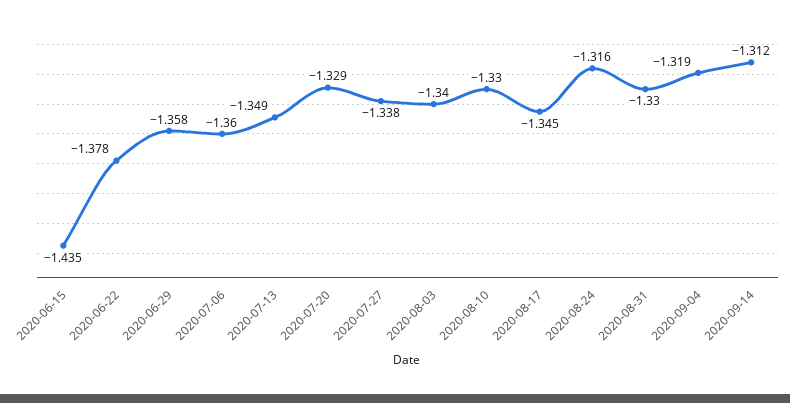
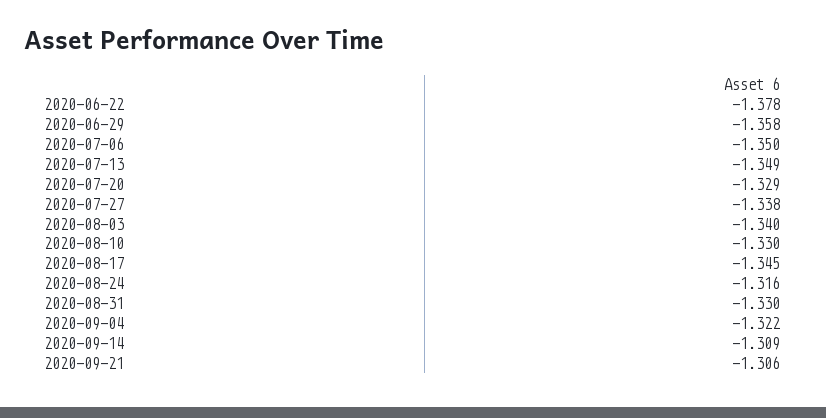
2020-06-15: -1.435 -> none
2020-07-06: -1.36 -> -1.35
2020-09-04: -1.319 -> -1.322
2020-09-14: -1.312 -> -1.309
2020-09-21: none -> -1.306

